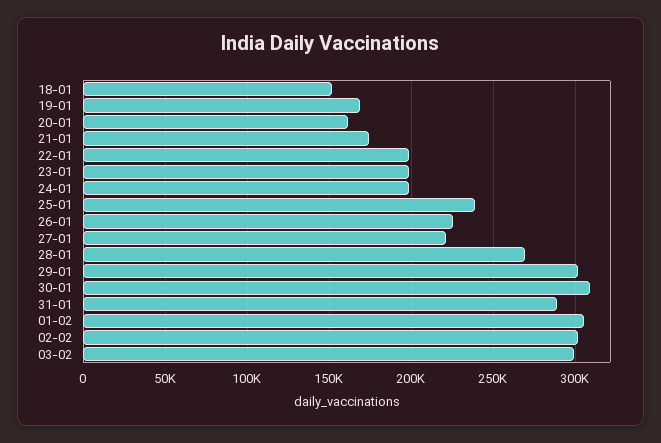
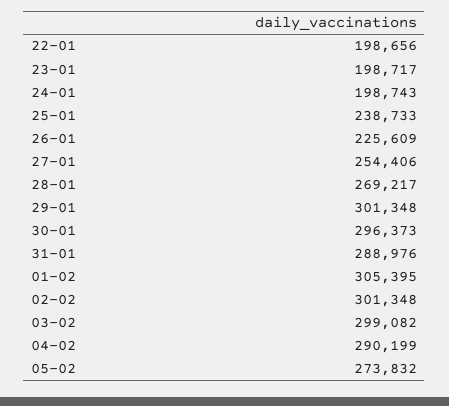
18-01: 150000 -> none
19-01: 170000 -> none
20-01: 160000 -> none
21-01: 175000 -> none
27-01: 220000 -> 254406
30-01: 310000 -> 296373
04-02: none -> 290199
05-02: none -> 273832

